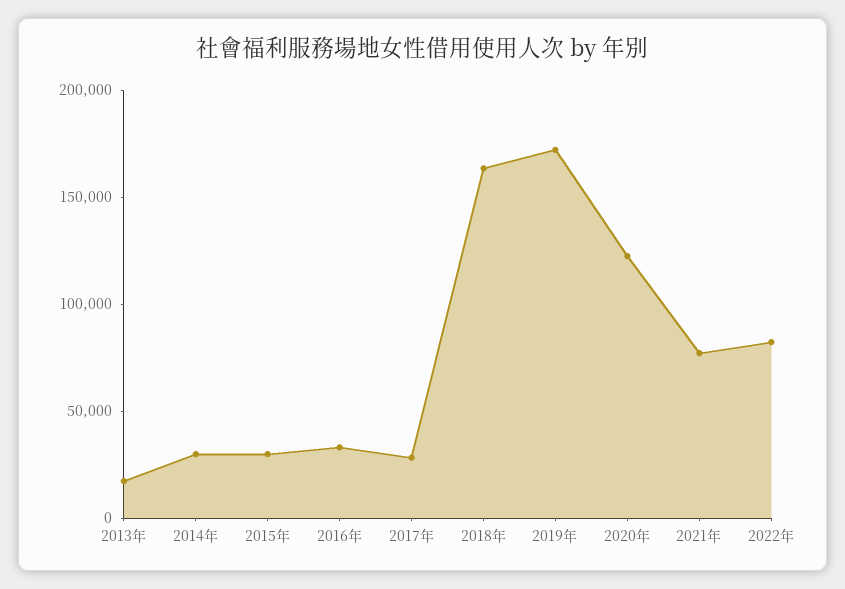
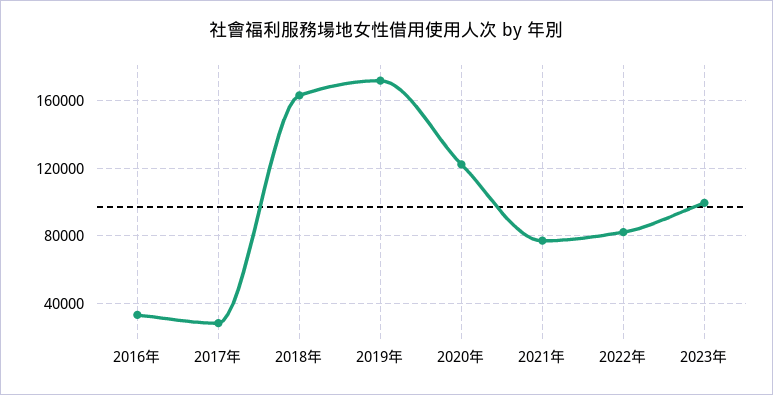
2013年: 20000 -> none
2014年: 30000 -> none
2015年: 30000 -> none
2023年: none -> 100000

